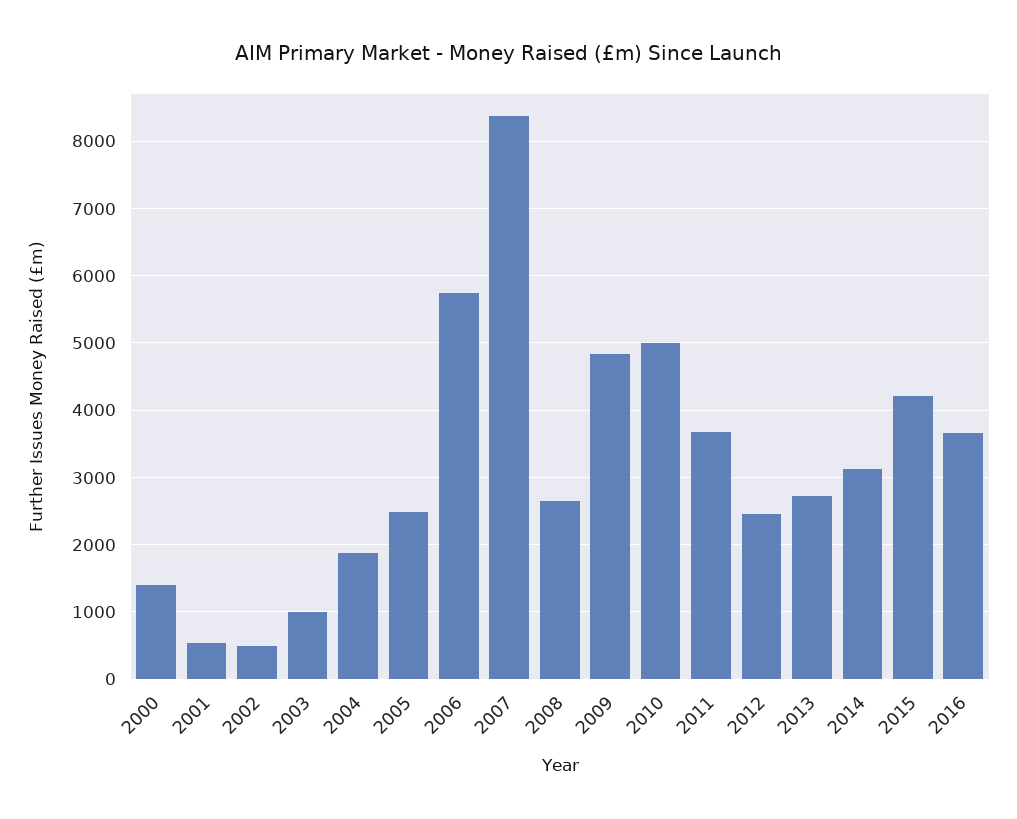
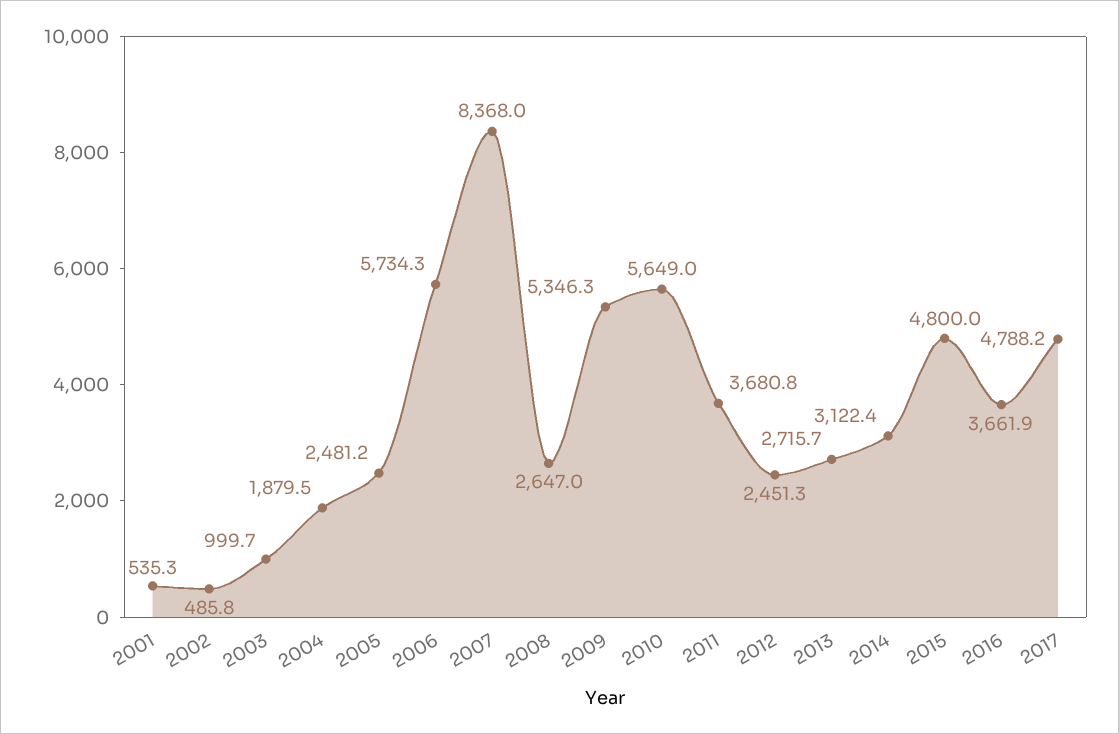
2000: 1400 -> none
2009: 4800 -> 5346.3
2010: 5000 -> 5649
2015: 4200 -> 4800
2017: none -> 4788.2

